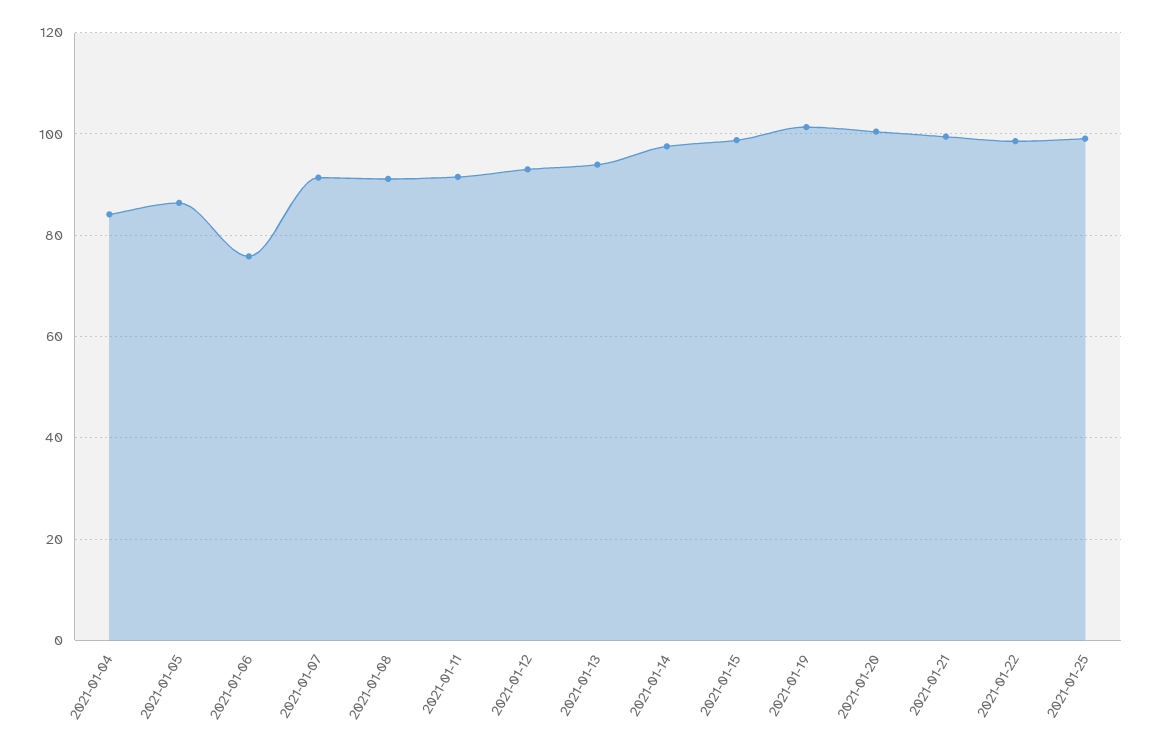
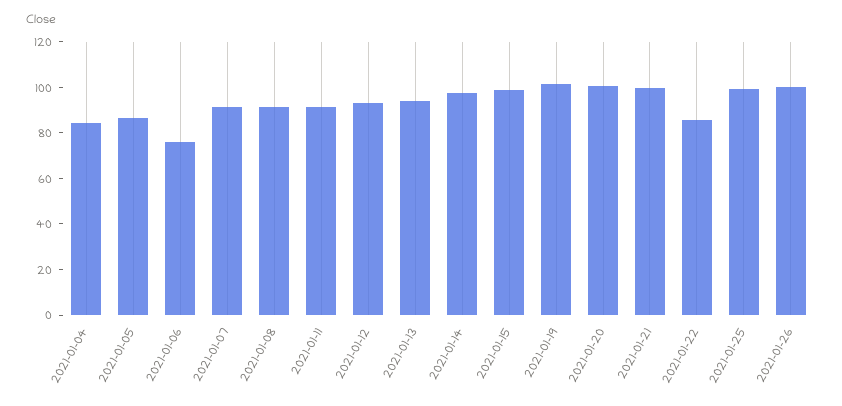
2021-01-22: 98 -> 85
2021-01-26: none -> 100

